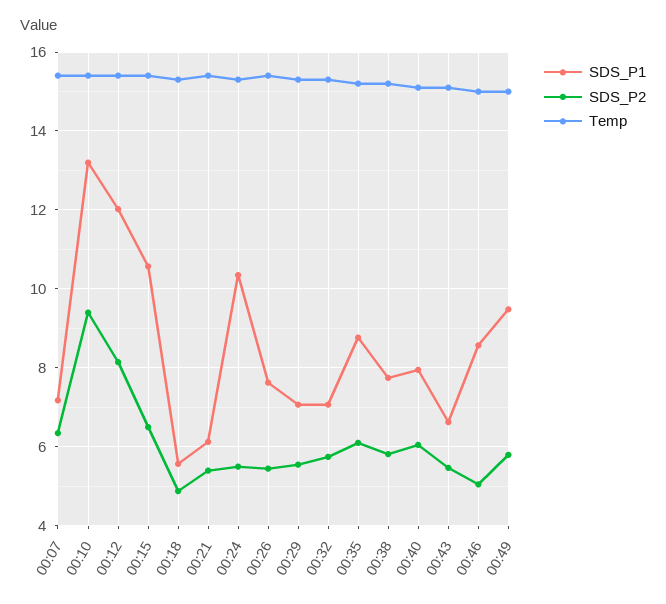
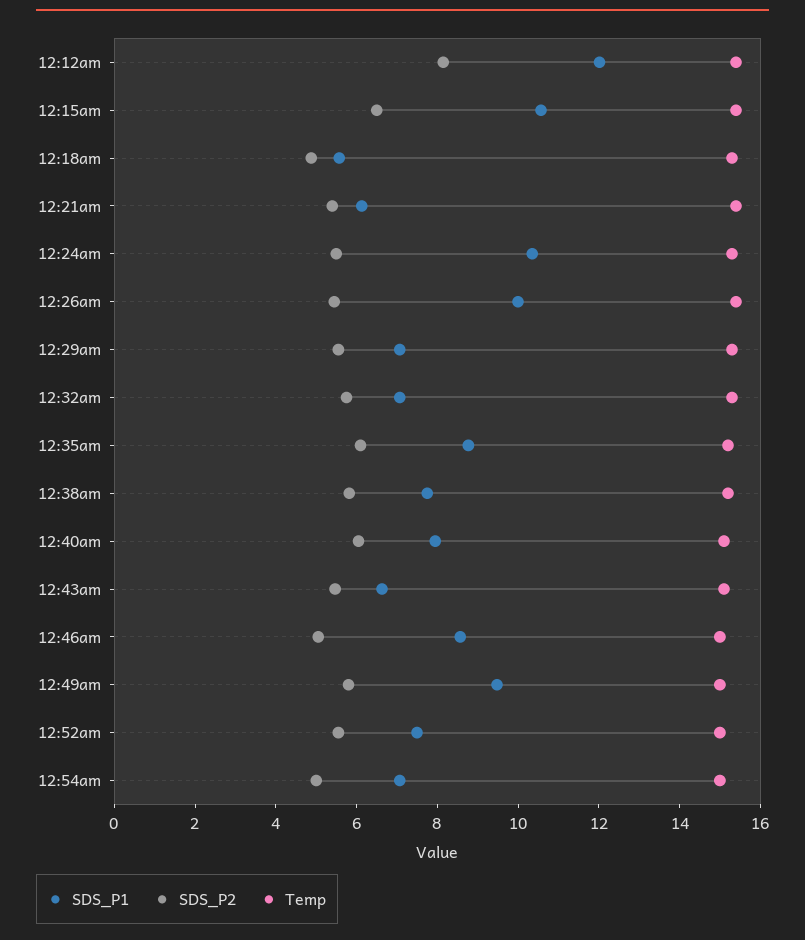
SDS_P1, 00:07: 7.2 -> none
SDS_P2, 00:07: 6.4 -> none
Temp, 00:07: 15.4 -> none
SDS_P1, 00:10: 13.2 -> none
SDS_P2, 00:10: 9.4 -> none
Temp, 00:10: 15.4 -> none
SDS_P1, 00:26: 7.6 -> 10
SDS_P1, 12:52am: none -> 7.5
SDS_P2, 12:52am: none -> 5.5
Temp, 12:52am: none -> 15
SDS_P1, 12:54am: none -> 7
SDS_P2, 12:54am: none -> 5
Temp, 12:54am: none -> 15

